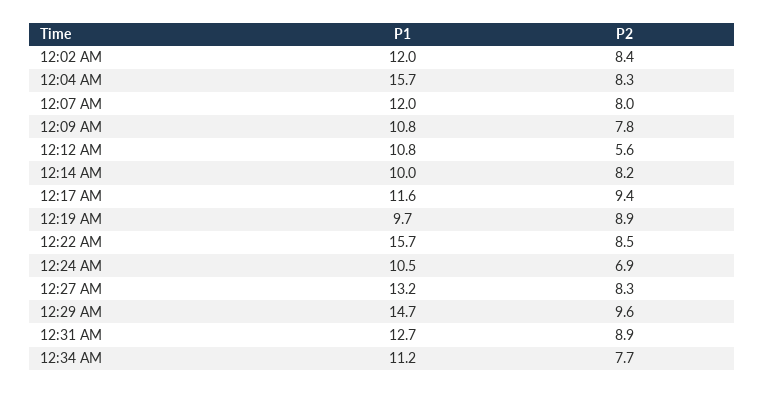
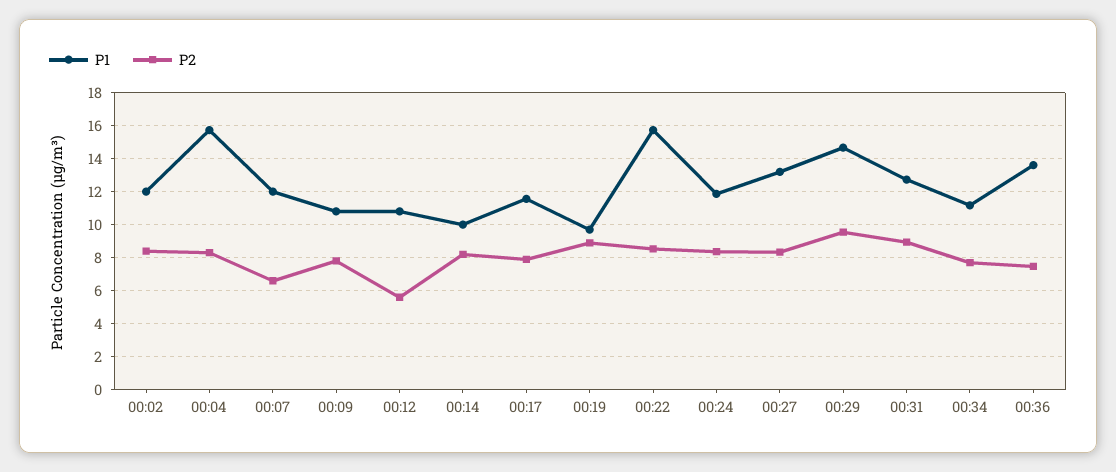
P2, 12:07 AM: 8 -> 6.5
P2, 12:17 AM: 9.4 -> 8
P1, 12:24 AM: 10.5 -> 12
P2, 12:24 AM: 6.9 -> 8.5
P1, 00:36: none -> 13.5
P2, 00:36: none -> 7.5

